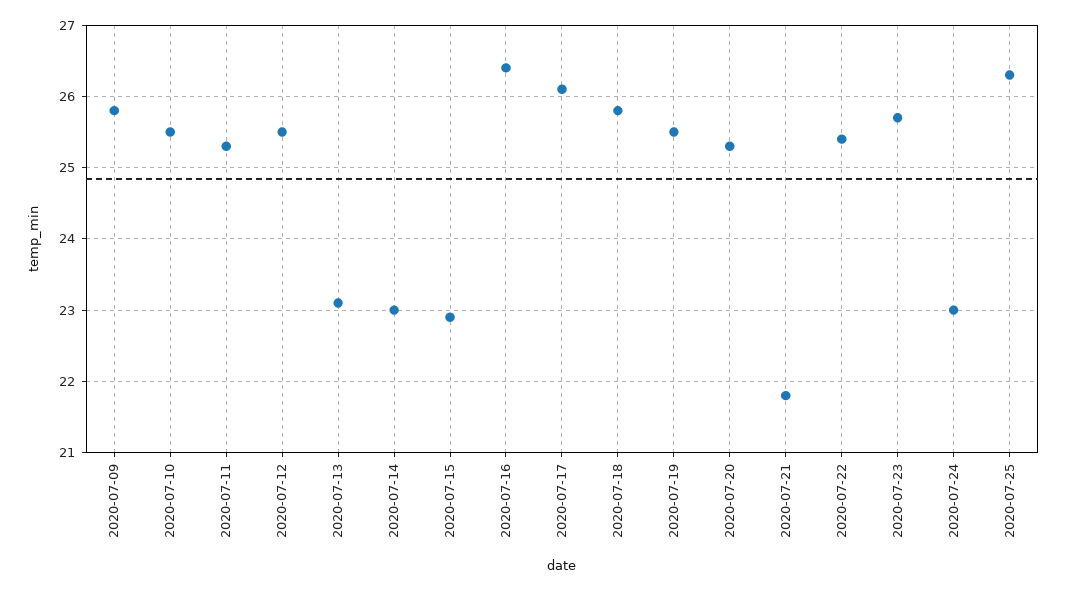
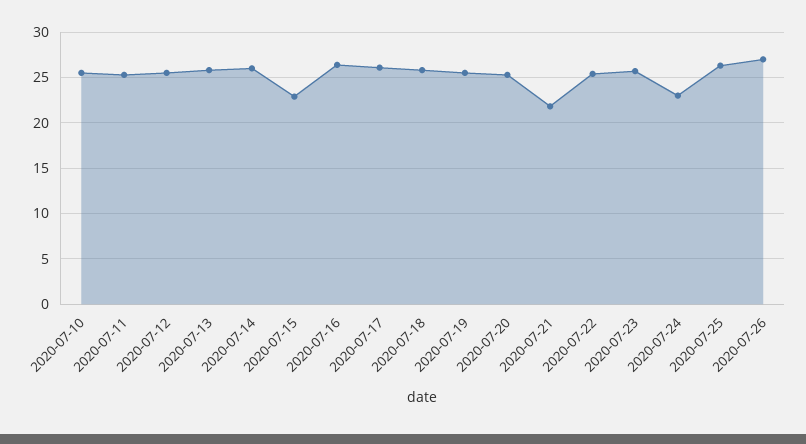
2020-07-09: 25.8 -> none
2020-07-13: 23.1 -> 26
2020-07-14: 23 -> 26
2020-07-26: none -> 27

